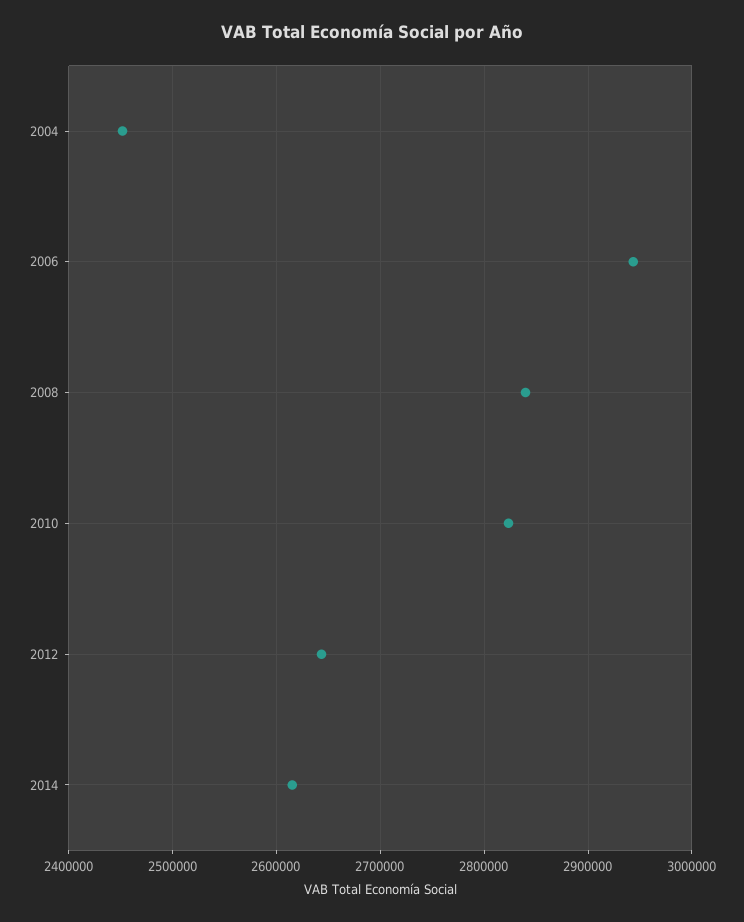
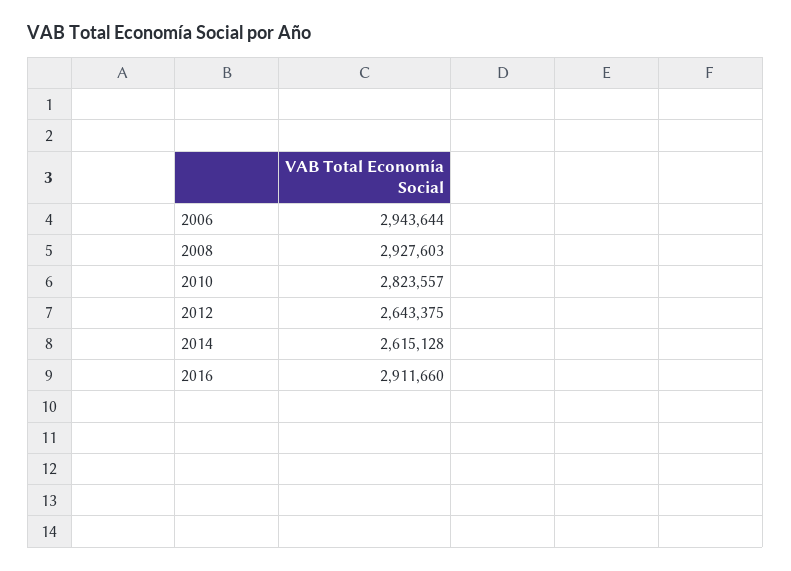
2004: 2450000 -> none
2008: 2840000 -> 2927603
2016: none -> 2911660

